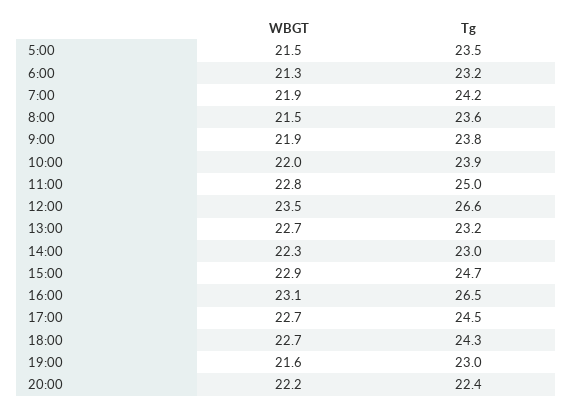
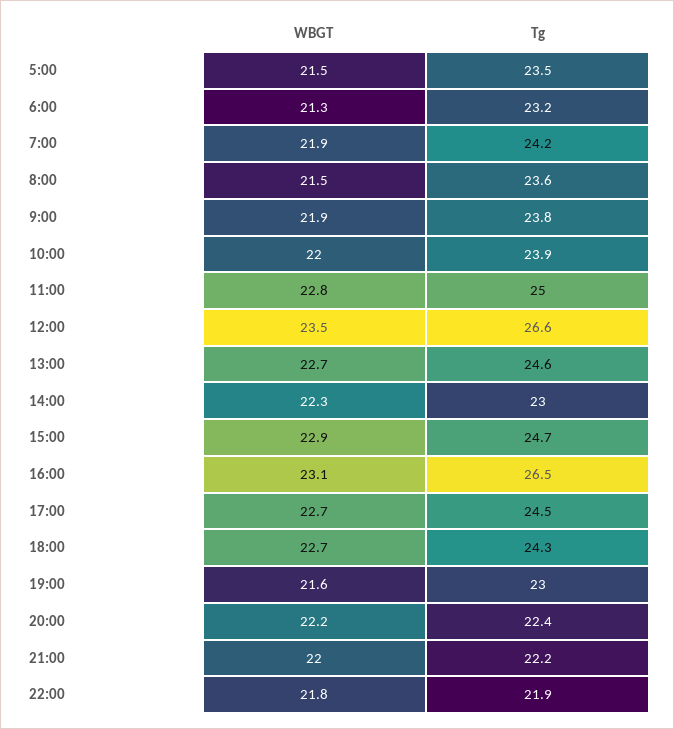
Tg, 13:00: 23.2 -> 24.6
WBGT, 21:00: none -> 22
Tg, 21:00: none -> 22.2
WBGT, 22:00: none -> 21.8
Tg, 22:00: none -> 21.9

